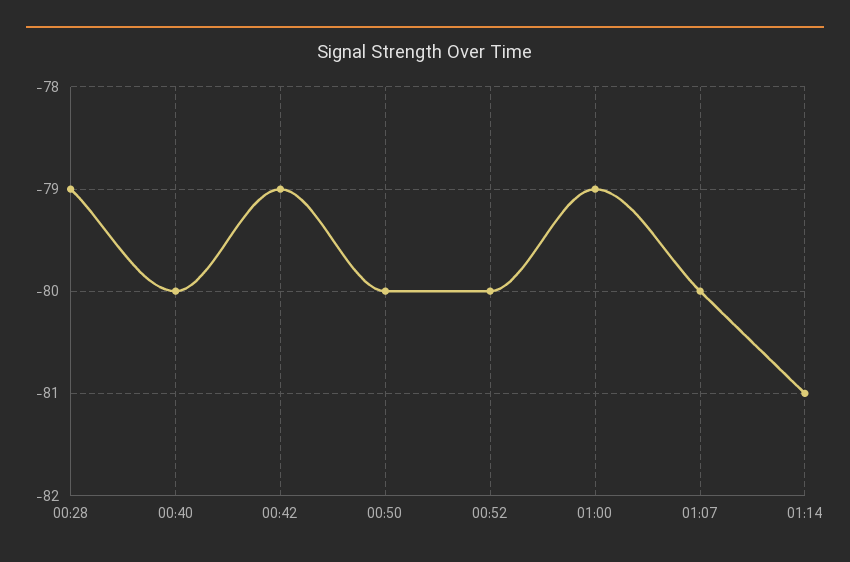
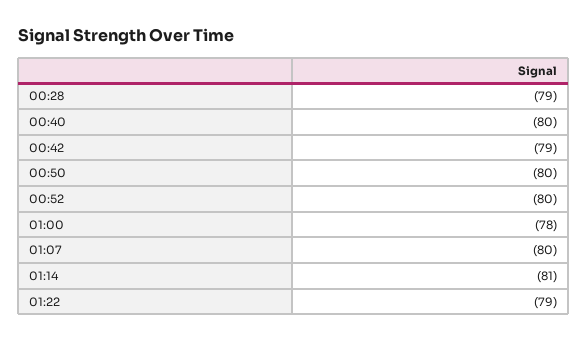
01:00: -79 -> -78
01:22: none -> -79

